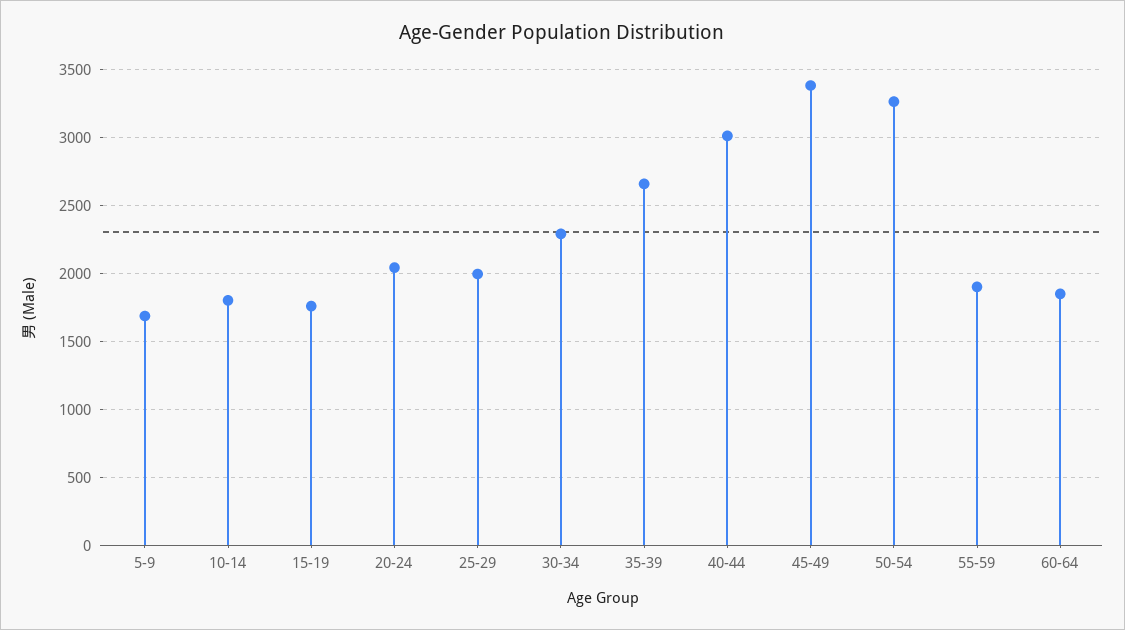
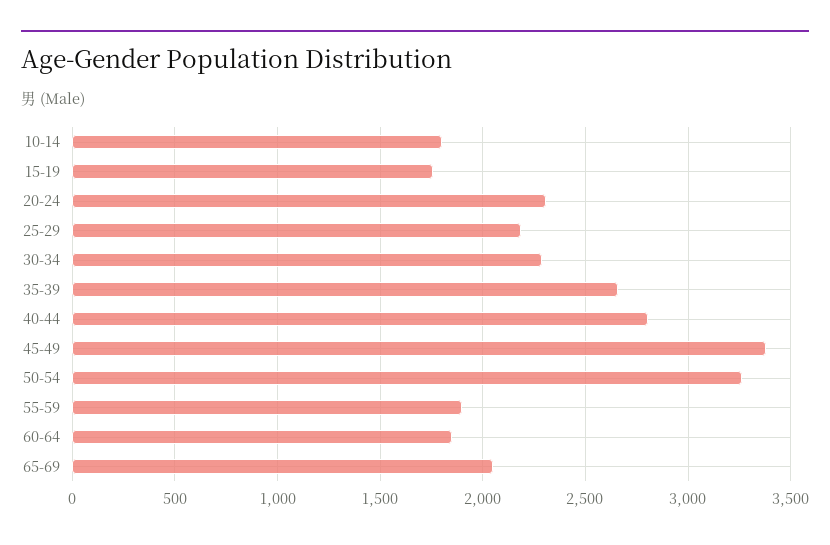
5-9: 1700 -> none
20-24: 2050 -> 2300
25-29: 2000 -> 2200
40-44: 3000 -> 2800
65-69: none -> 2050

